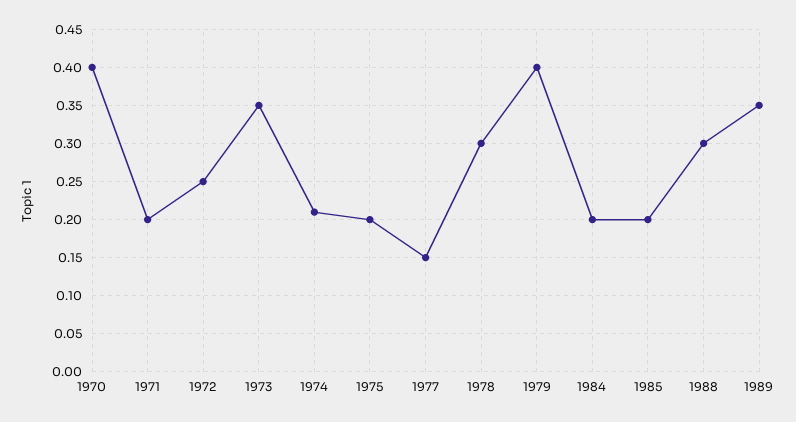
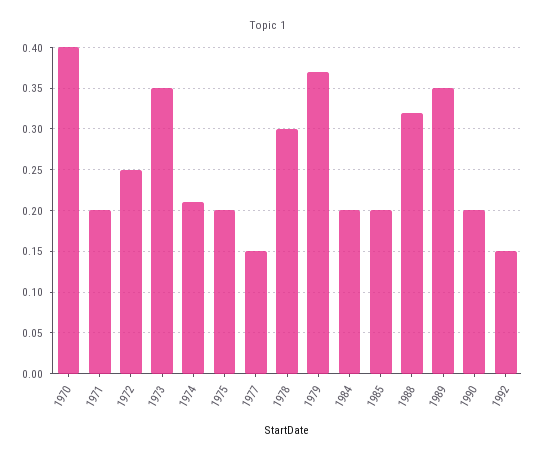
1979: 0.4 -> 0.37
1988: 0.3 -> 0.32
1990: none -> 0.2
1992: none -> 0.15

